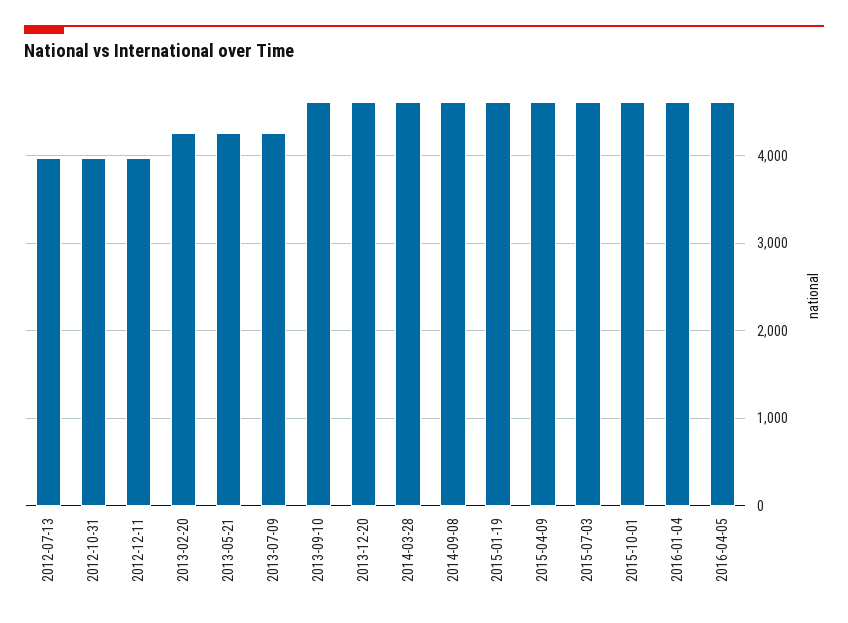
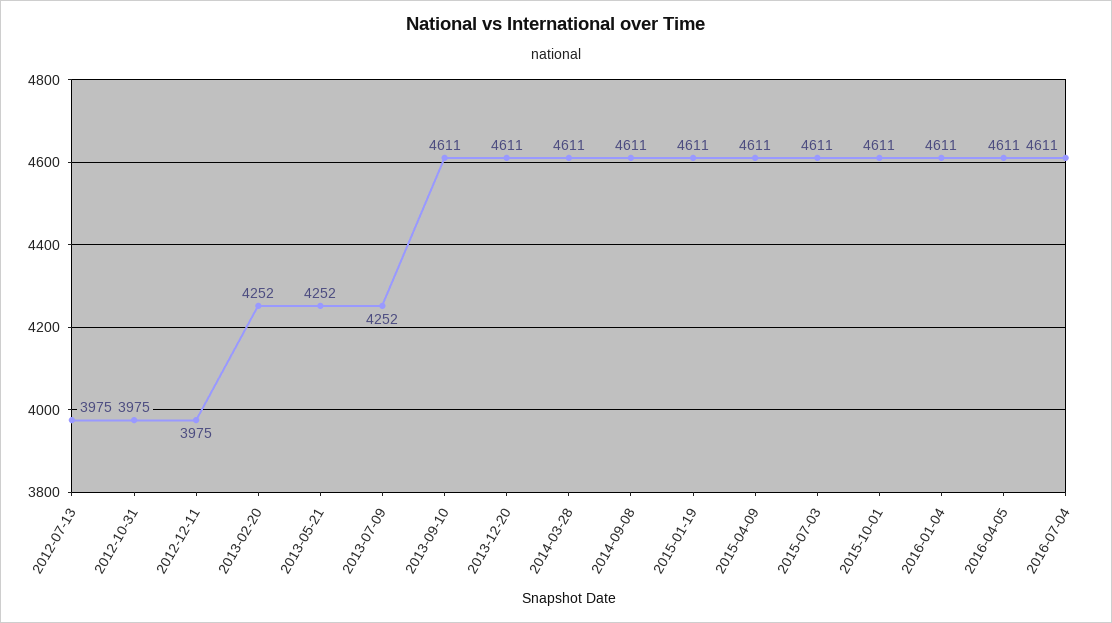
2016-07-04: none -> 4611

